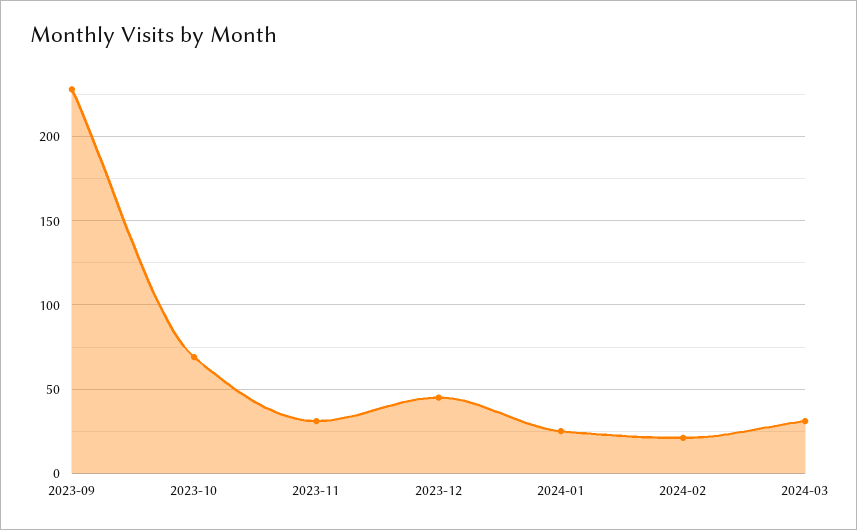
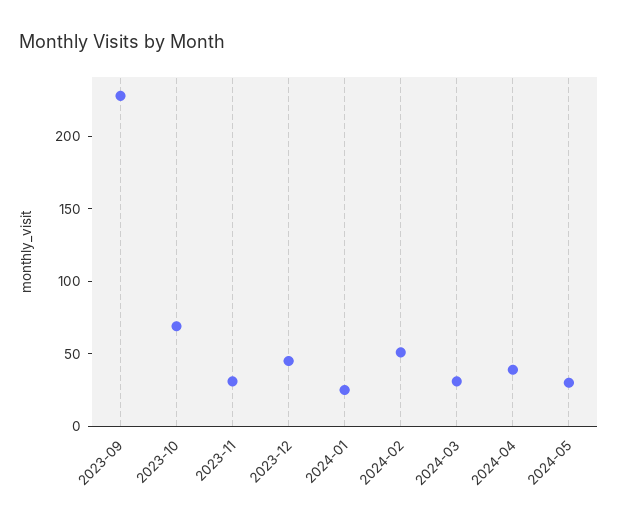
2024-02: 20 -> 50
2024-04: none -> 40
2024-05: none -> 30

